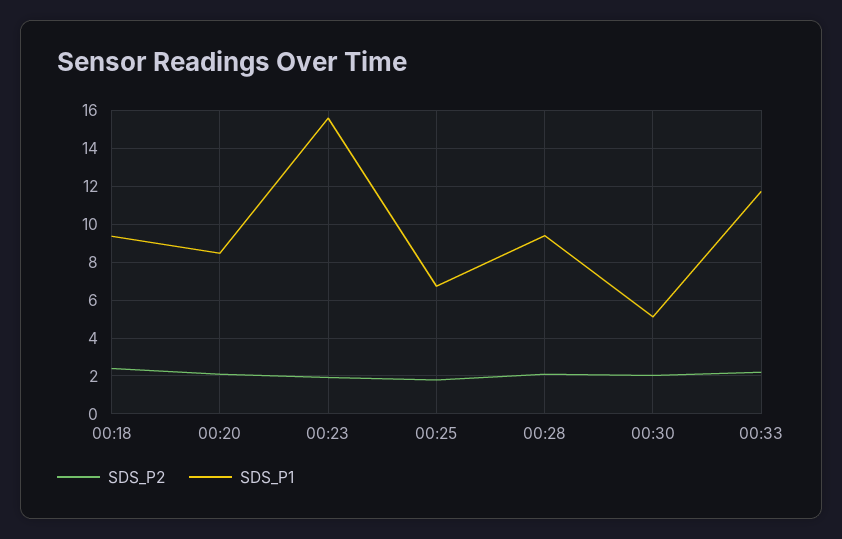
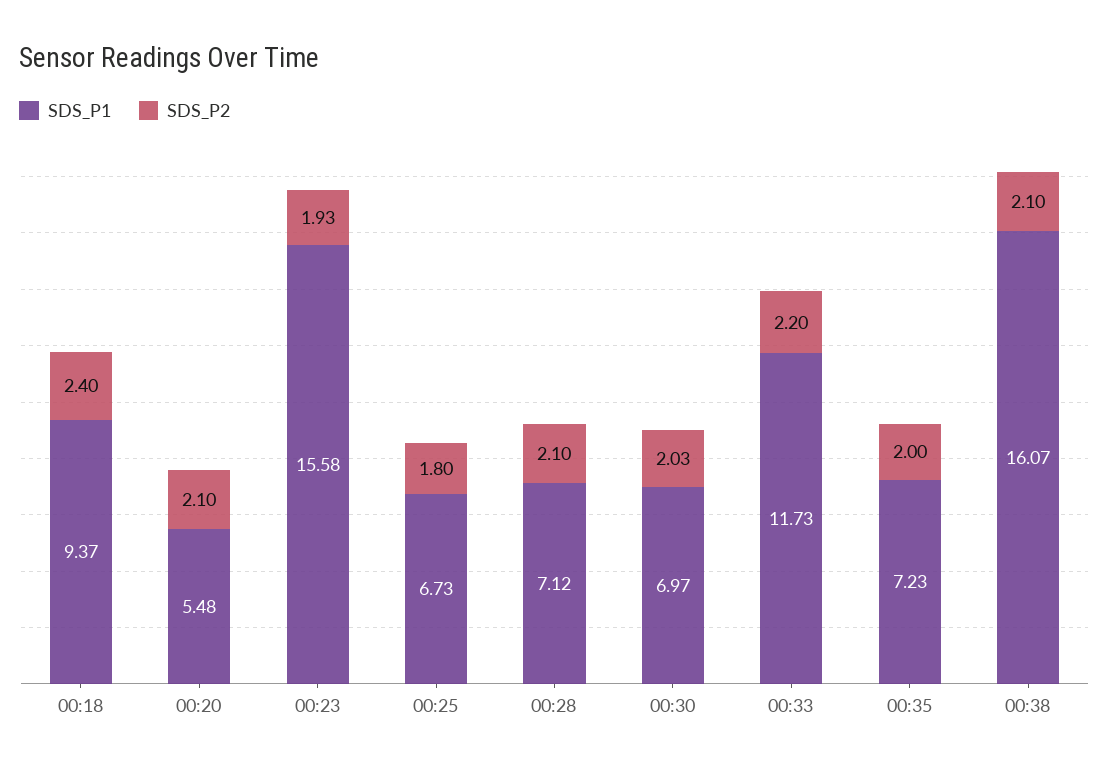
SDS_P1, 00:20: 8.5 -> 5.48
SDS_P1, 00:28: 9.5 -> 7.12
SDS_P1, 00:30: 5 -> 6.97
SDS_P1, 00:35: none -> 7.23
SDS_P2, 00:35: none -> 2
SDS_P1, 00:38: none -> 16.07
SDS_P2, 00:38: none -> 2.1

